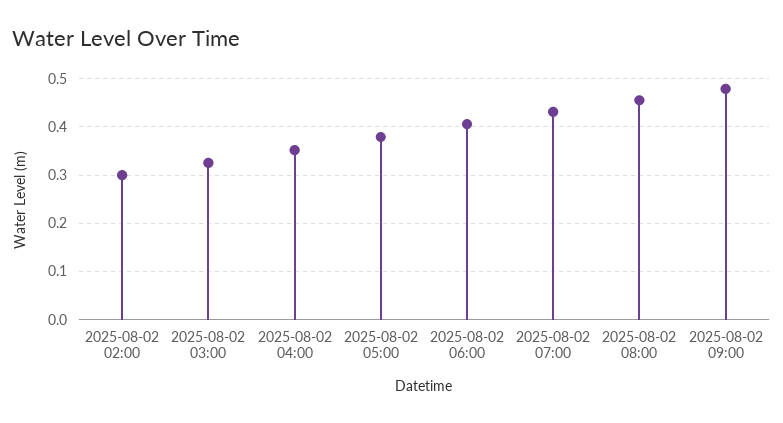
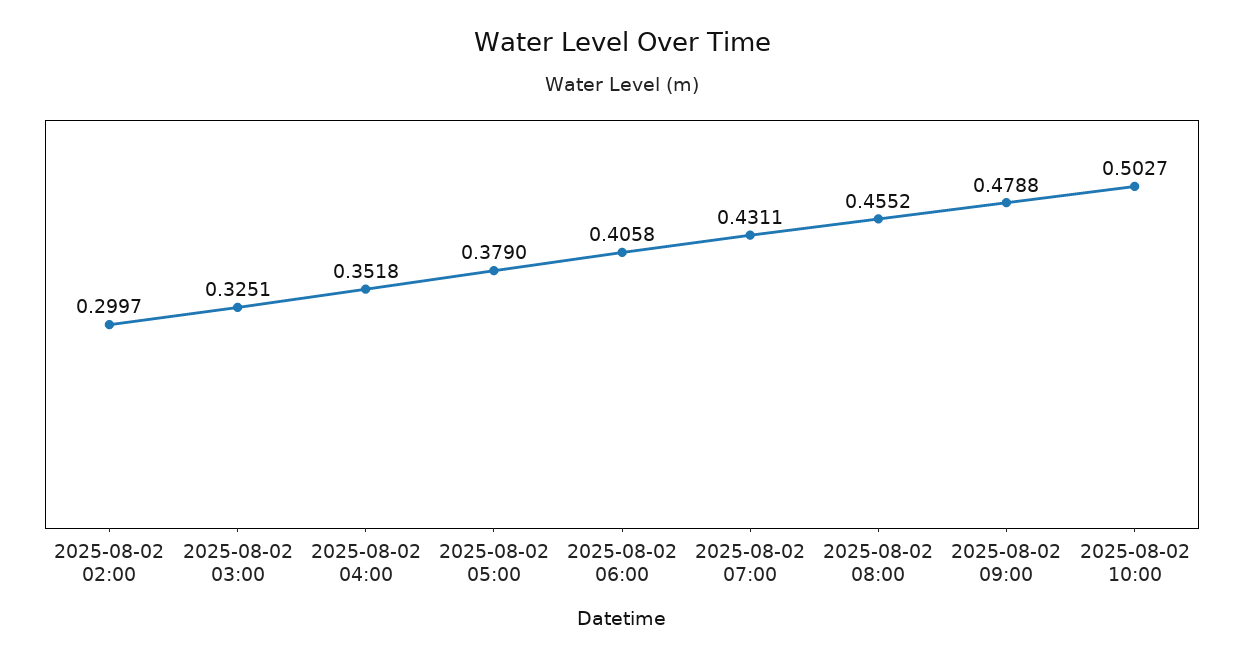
2025-08-02 10:00: none -> 0.5027

